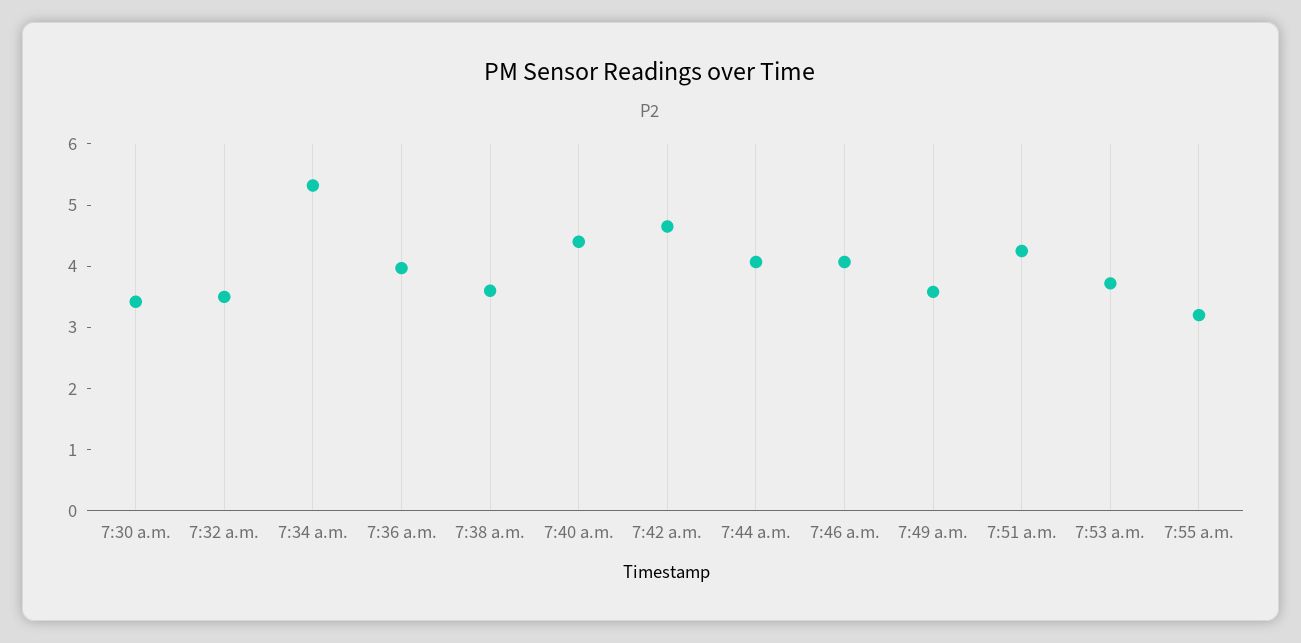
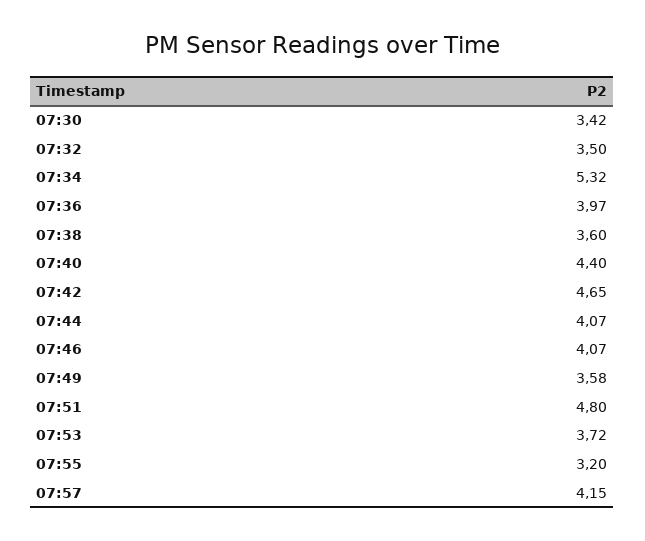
7:51 a.m.: 4.2 -> 4.8
07:57: none -> 4.15

